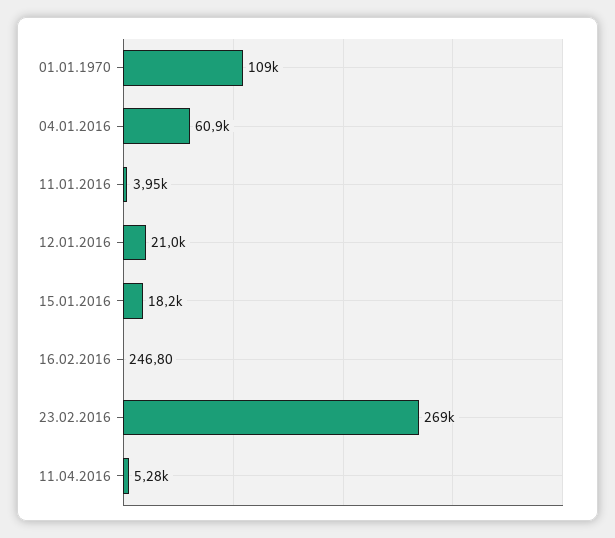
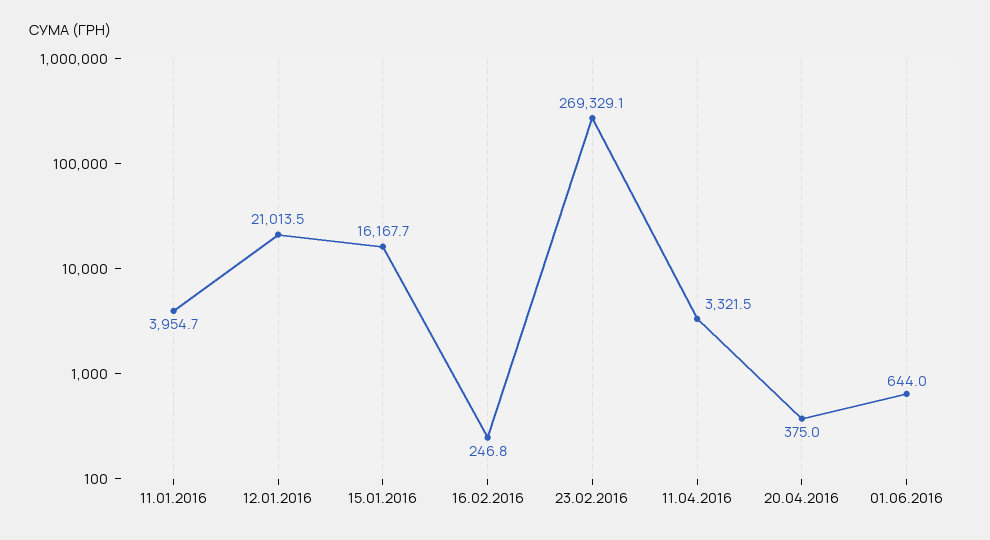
01.01.1970: 109000 -> none
04.01.2016: 60900 -> none
15.01.2016: 18200 -> 16167.7
11.04.2016: 5280 -> 3321.5
20.04.2016: none -> 375
01.06.2016: none -> 644

